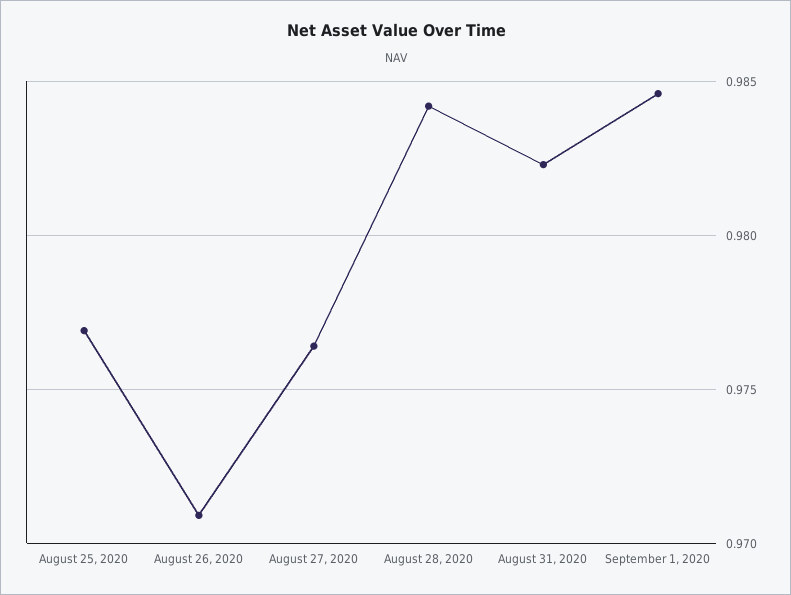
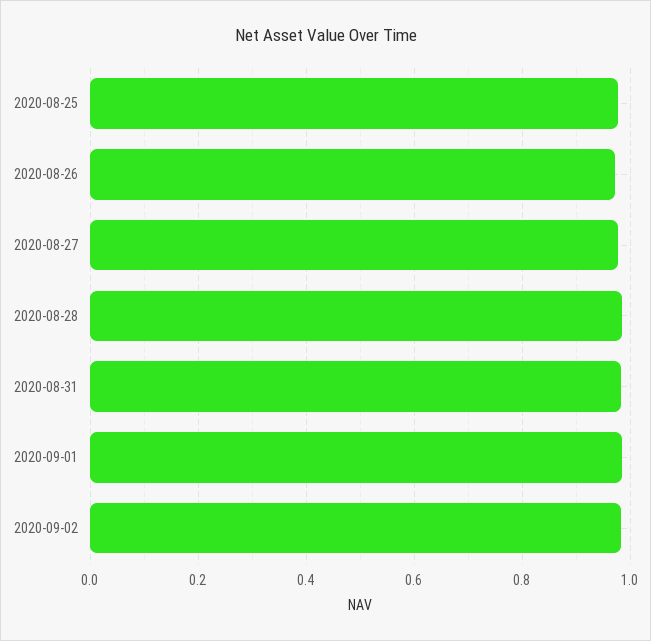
2020-09-02: none -> 0.98

